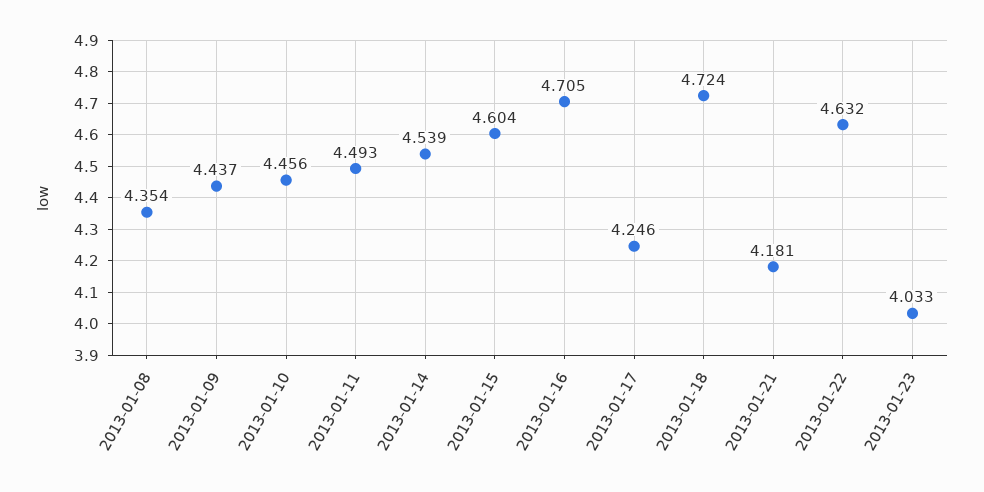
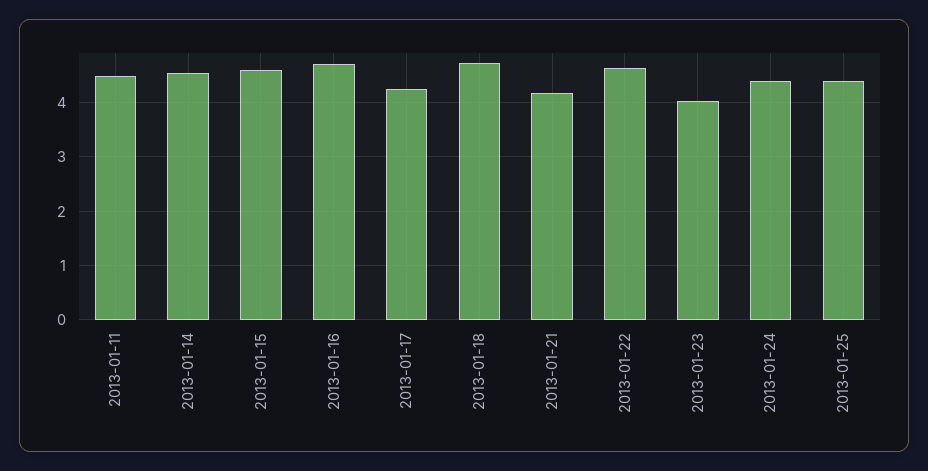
2013-01-08: 4.354 -> none
2013-01-09: 4.437 -> none
2013-01-10: 4.456 -> none
2013-01-24: none -> 4.4
2013-01-25: none -> 4.4

